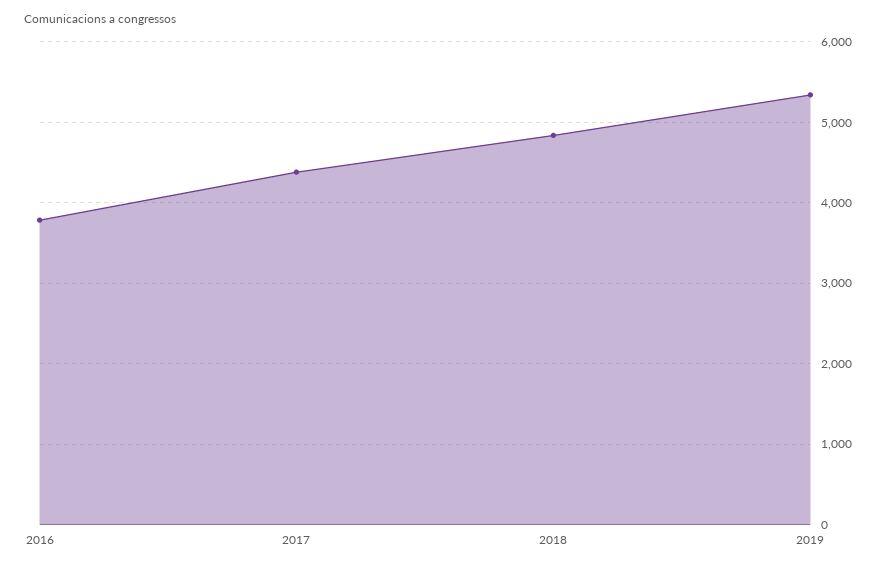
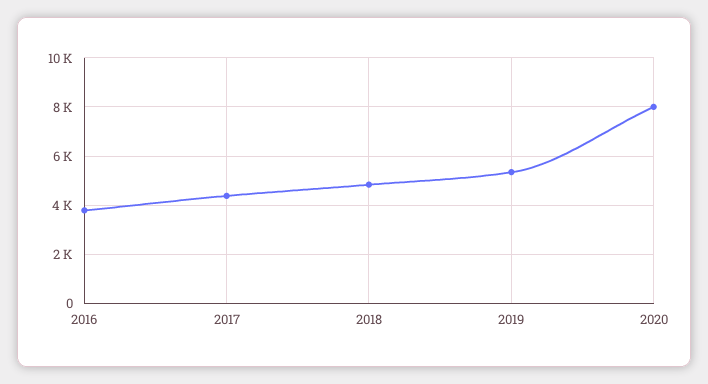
2020: none -> 8000

